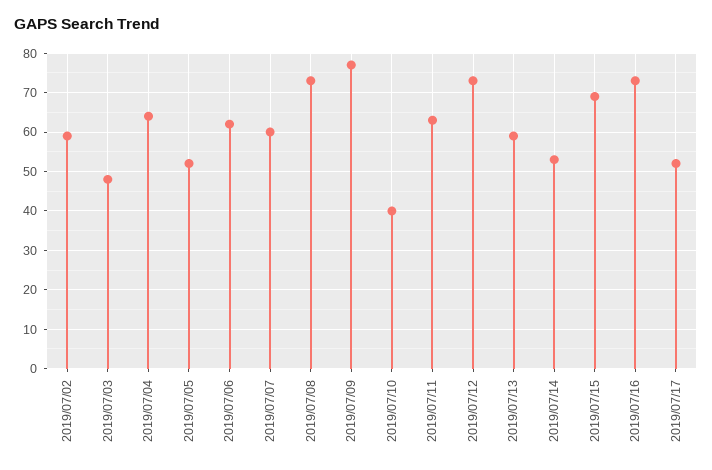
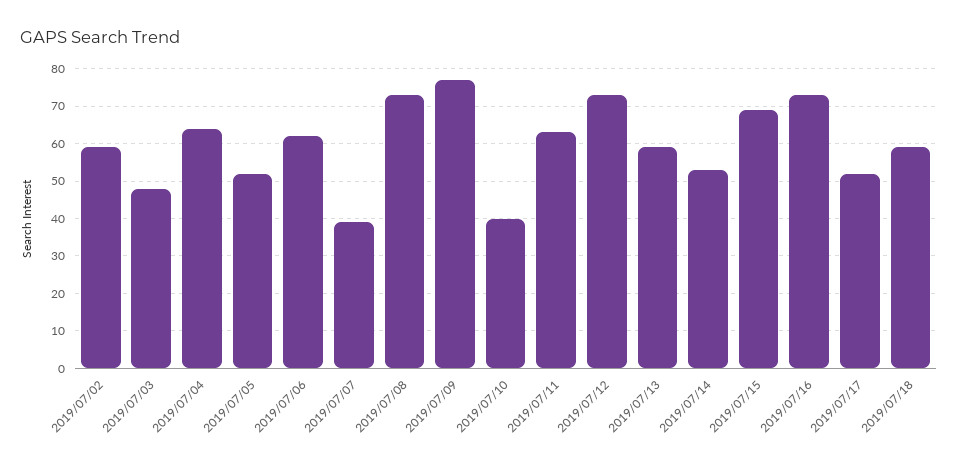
2019/07/07: 60 -> 40
2019/07/18: none -> 60

